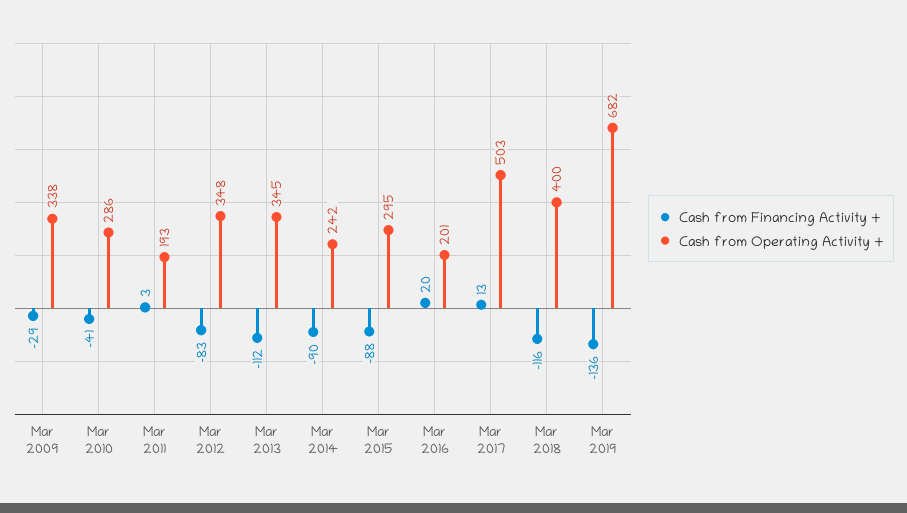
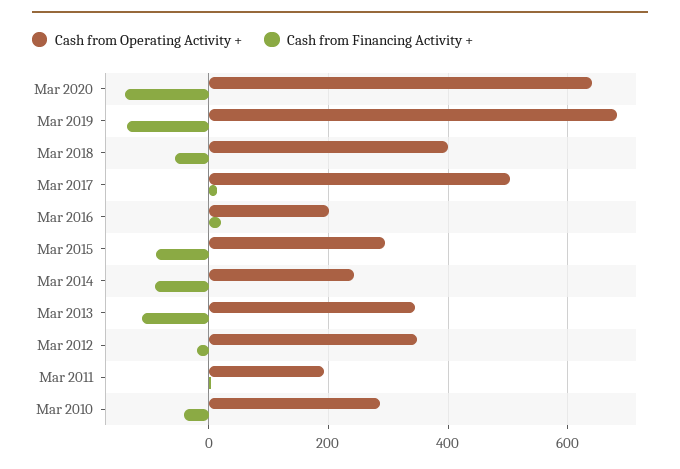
Cash from Financing Activity +, Mar 2009: -29 -> none
Cash from Operating Activity +, Mar 2009: 338 -> none
Cash from Financing Activity +, Mar 2012: -83 -> -20
Cash from Financing Activity +, Mar 2018: -116 -> -60
Cash from Operating Activity +, Mar 2020: none -> 640
Cash from Financing Activity +, Mar 2020: none -> -140

